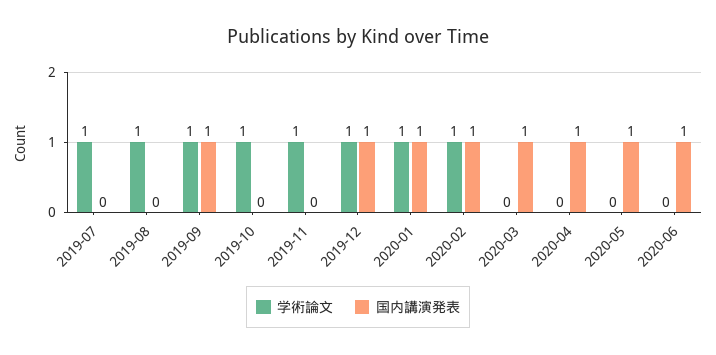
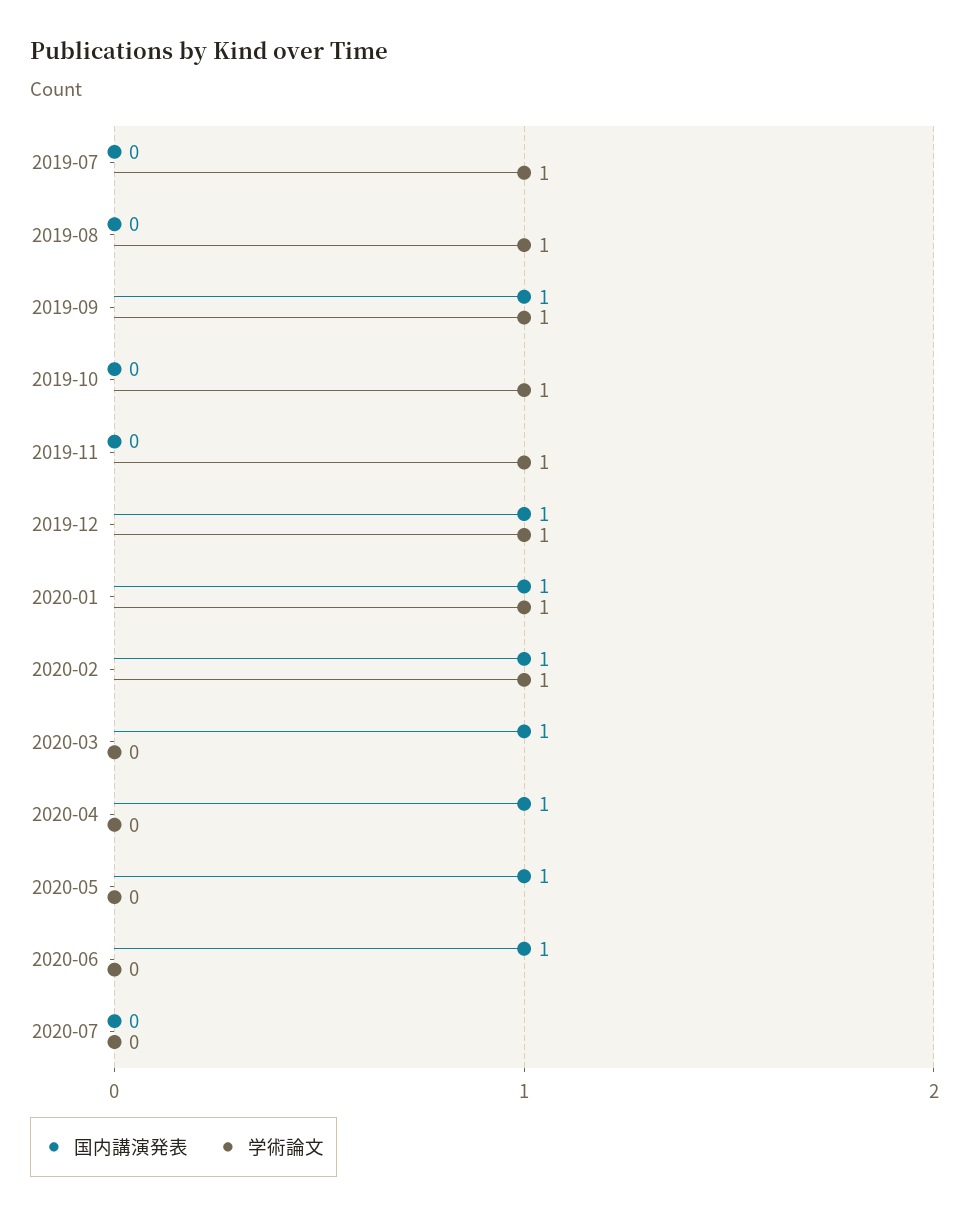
国内講演発表, 2020-07: none -> 0
学術論文, 2020-07: none -> 0

